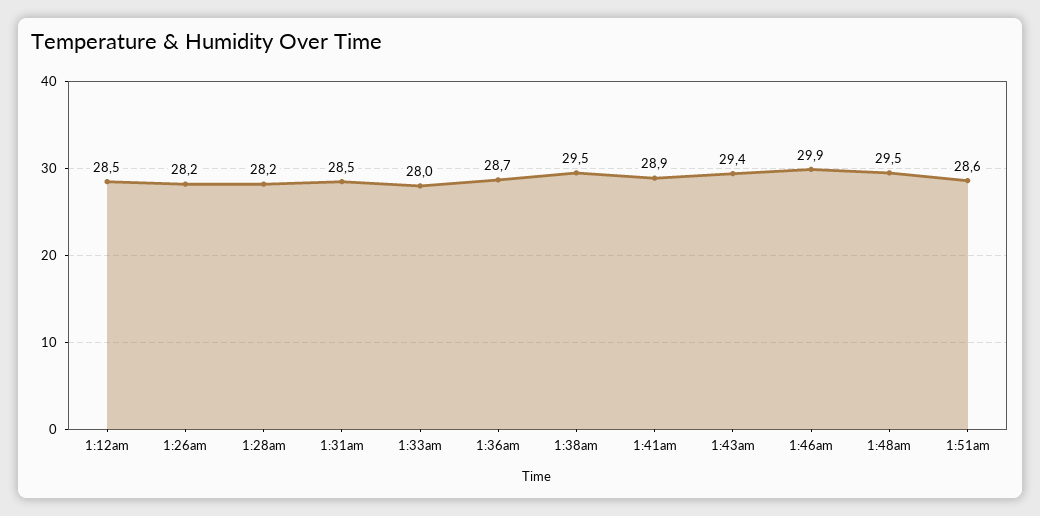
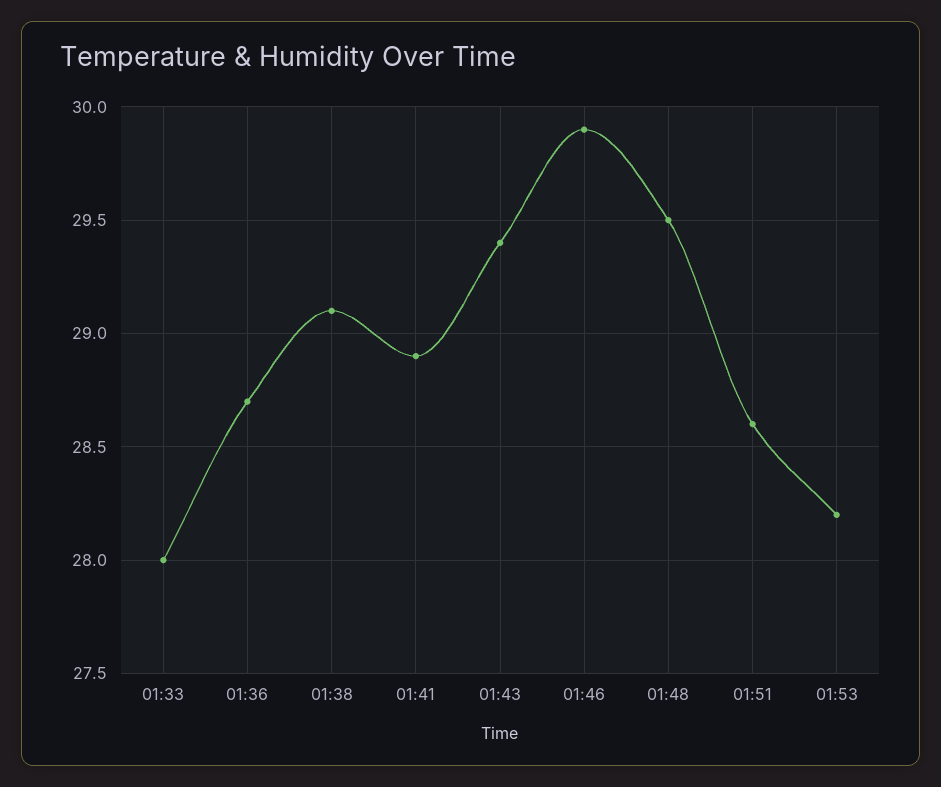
1:12am: 28.5 -> none
1:26am: 28.2 -> none
1:28am: 28.2 -> none
1:31am: 28.5 -> none
1:38am: 29.5 -> 29.1
01:53: none -> 28.2

